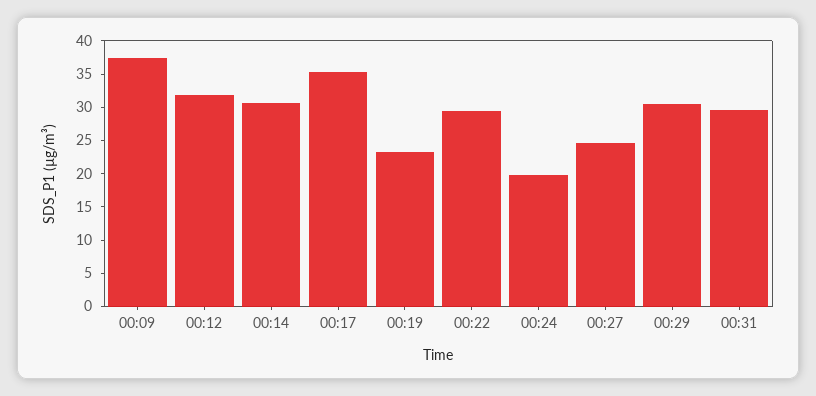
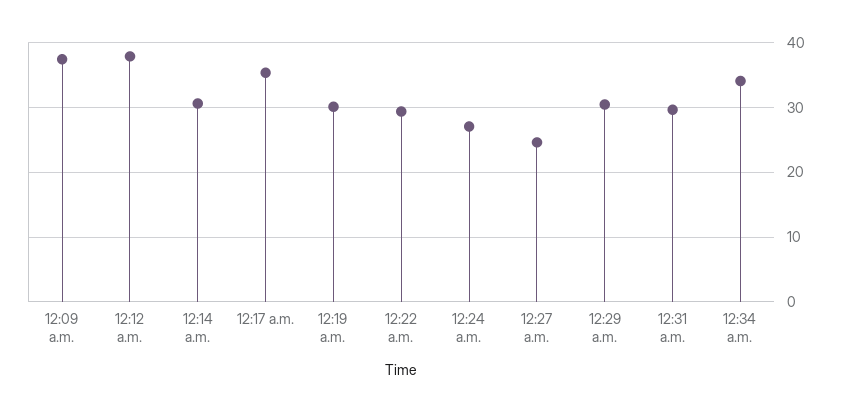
00:12: 32.5 -> 38
00:19: 22.5 -> 30
00:24: 20 -> 27
12:34 a.m.: none -> 34

